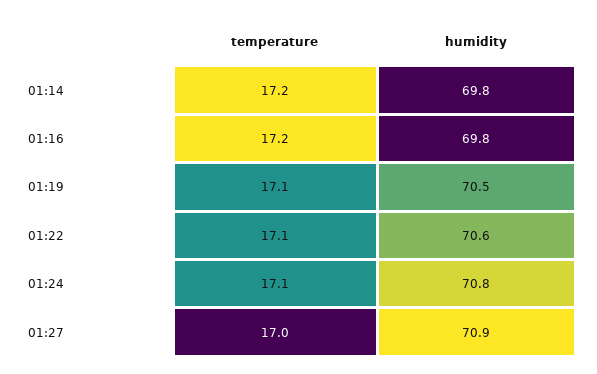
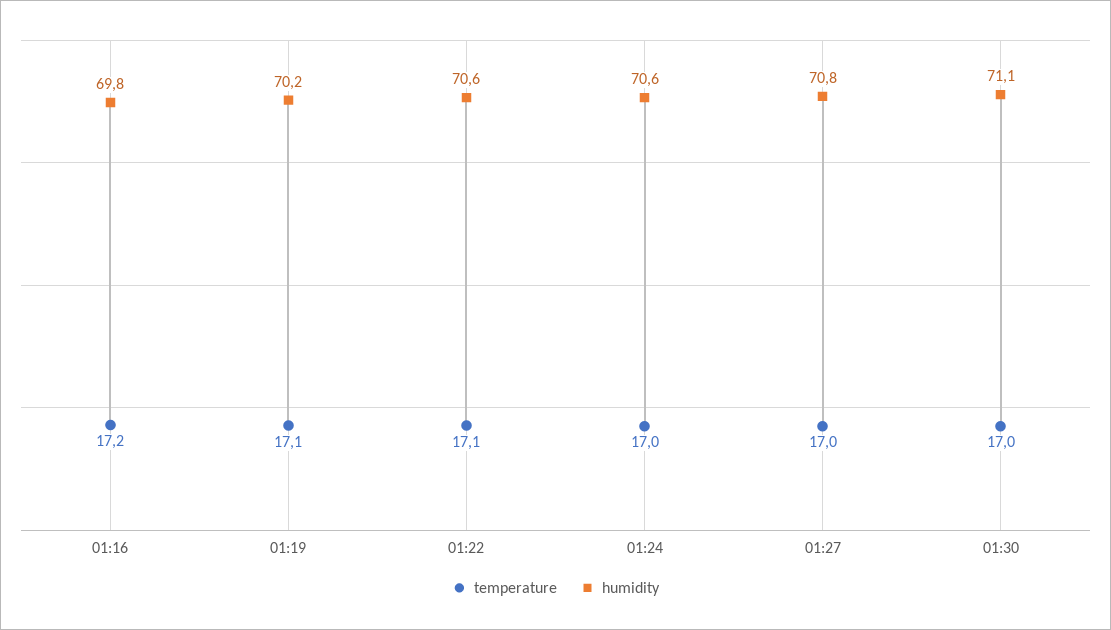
temperature, 01:14: 17.2 -> none
humidity, 01:14: 69.8 -> none
humidity, 01:19: 70.5 -> 70.2
temperature, 01:24: 17.1 -> 17
humidity, 01:24: 70.8 -> 70.6
humidity, 01:27: 70.9 -> 70.8
temperature, 01:30: none -> 17
humidity, 01:30: none -> 71.1

